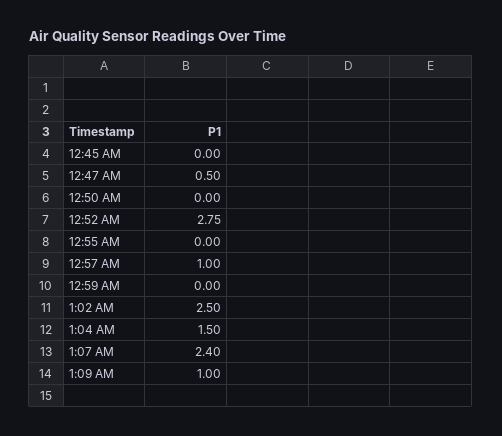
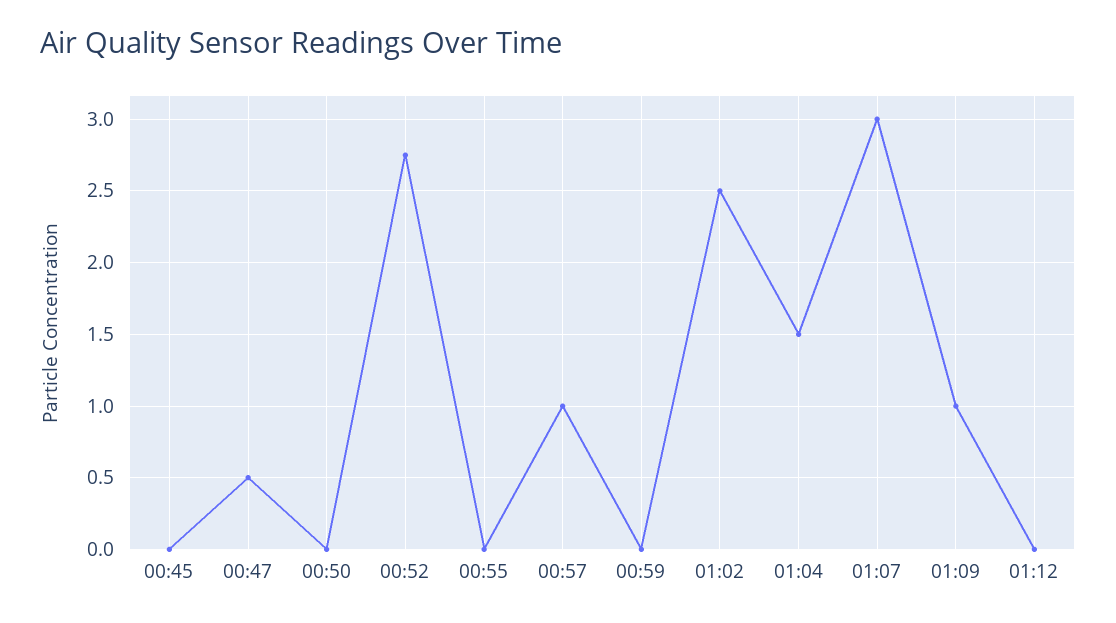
1:07 AM: 2.4 -> 3
01:12: none -> 0

